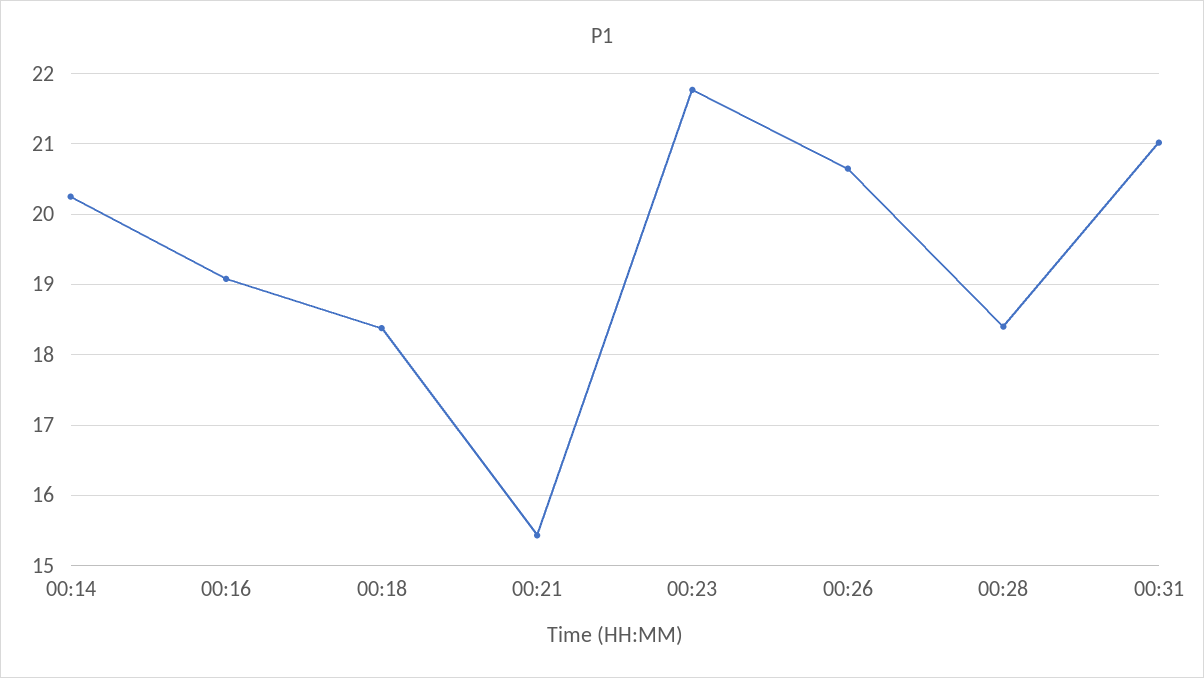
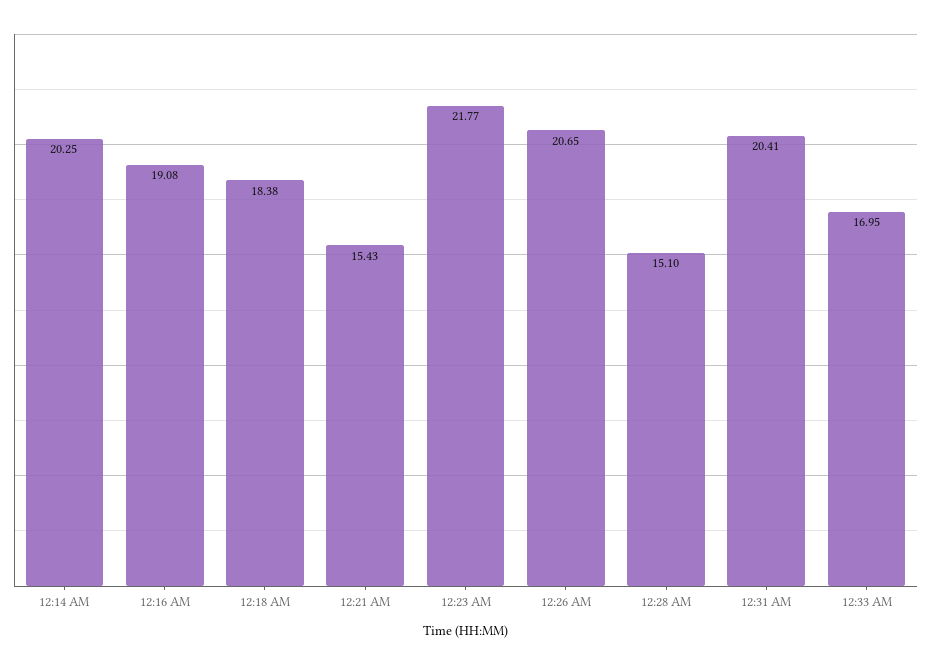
00:28: 18.4 -> 15.1
00:31: 21 -> 20.41
12:33 AM: none -> 16.95

